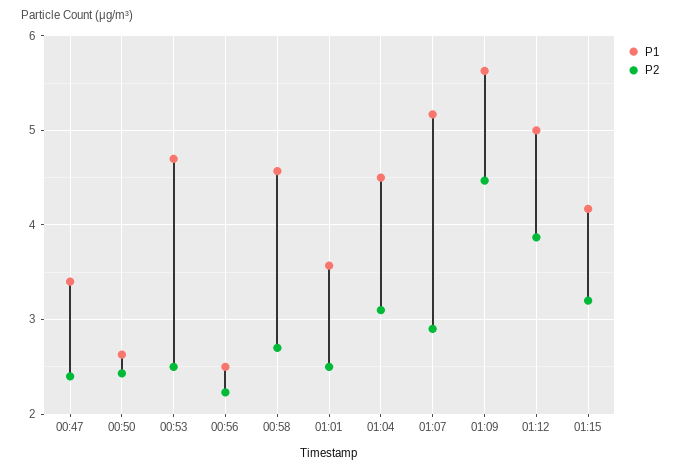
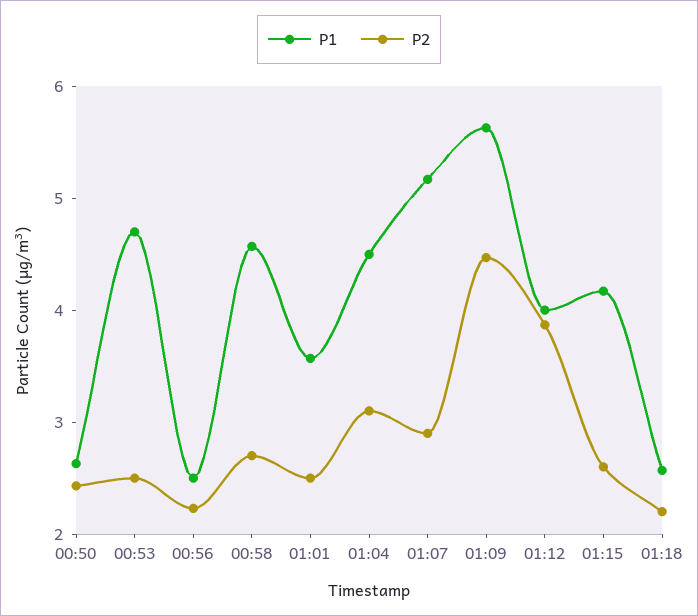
P1, 00:47: 3.4 -> none
P2, 00:47: 2.4 -> none
P1, 01:12: 5 -> 4
P2, 01:15: 3.2 -> 2.6
P1, 01:18: none -> 2.6
P2, 01:18: none -> 2.2

